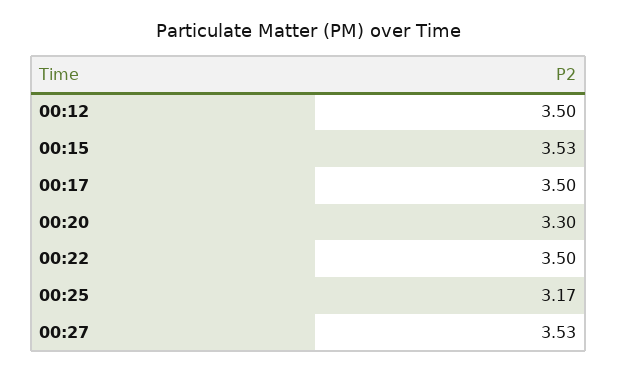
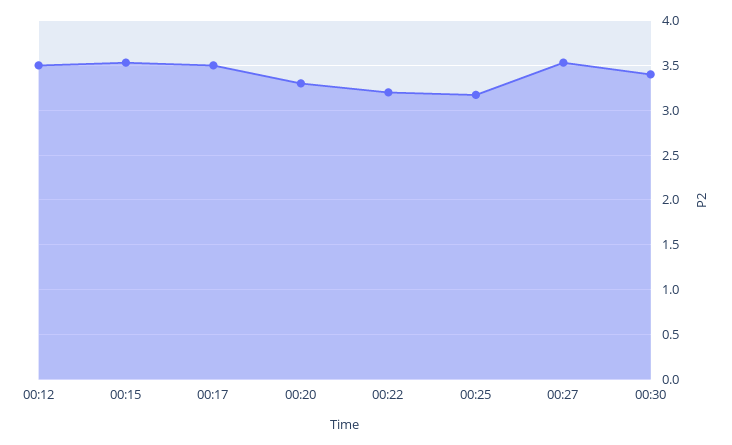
00:22: 3.5 -> 3.2
00:30: none -> 3.4

